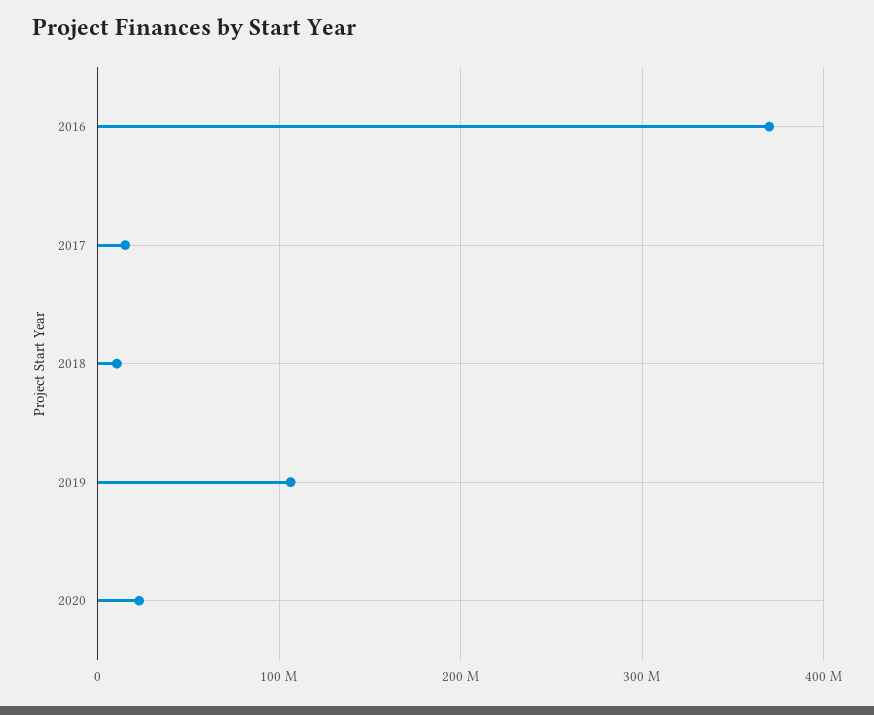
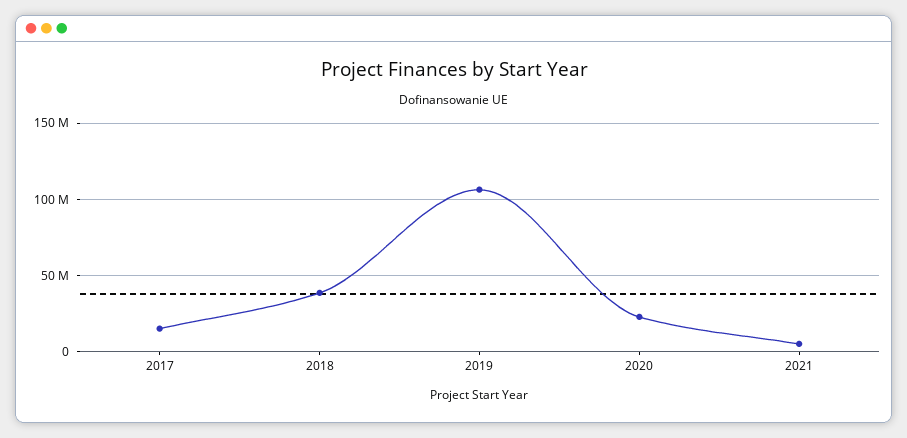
2016: 370000000 -> none
2018: 10000000 -> 40000000
2021: none -> 5000000

